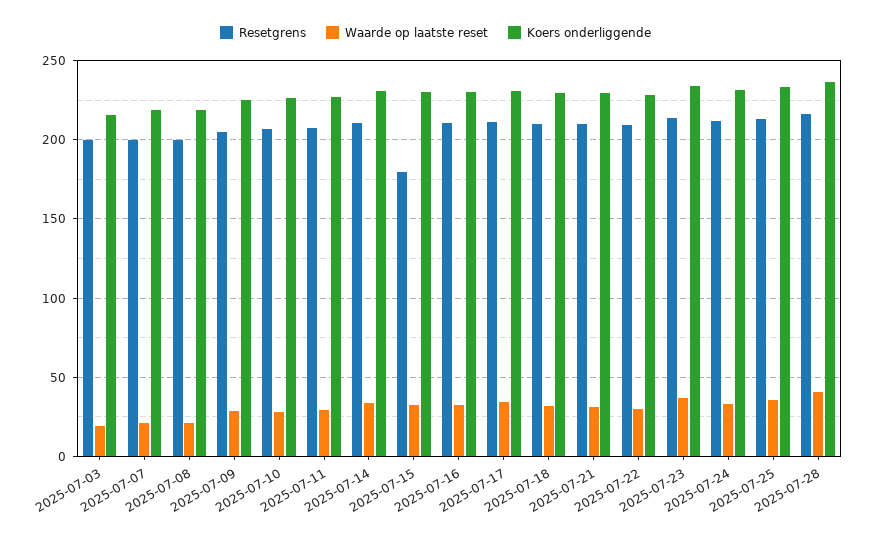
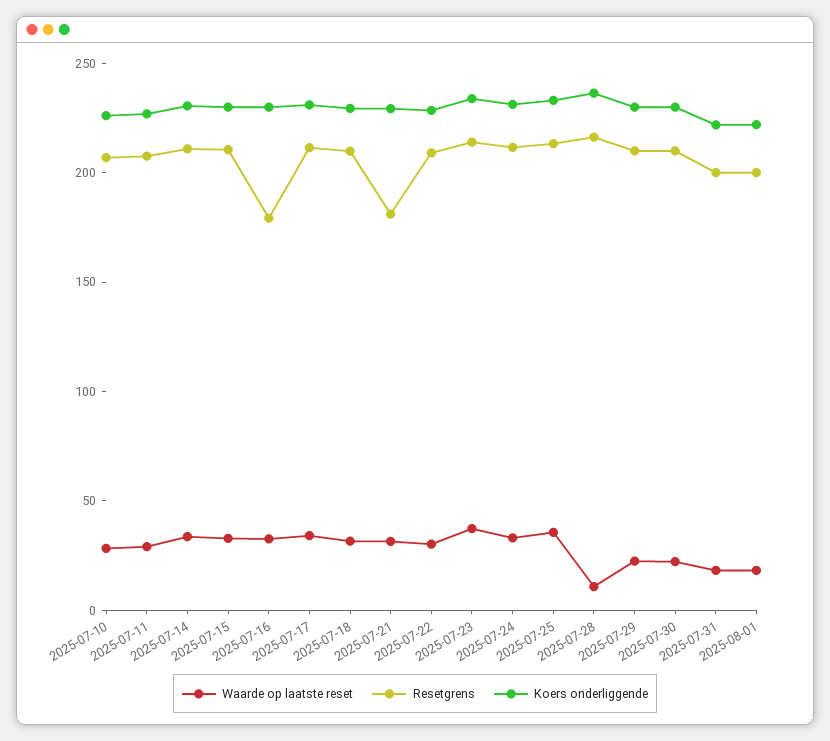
Resetgrens, 2025-07-03: 200 -> none
Waarde op laatste reset, 2025-07-03: 20 -> none
Koers onderliggende, 2025-07-03: 215 -> none
Resetgrens, 2025-07-07: 200 -> none
Waarde op laatste reset, 2025-07-07: 20 -> none
Koers onderliggende, 2025-07-07: 220 -> none
Resetgrens, 2025-07-08: 200 -> none
Waarde op laatste reset, 2025-07-08: 20 -> none
Koers onderliggende, 2025-07-08: 220 -> none
Resetgrens, 2025-07-09: 205 -> none
Waarde op laatste reset, 2025-07-09: 30 -> none
Koers onderliggende, 2025-07-09: 225 -> none
Resetgrens, 2025-07-15: 180 -> 210
Resetgrens, 2025-07-16: 210 -> 180
Resetgrens, 2025-07-21: 210 -> 180
Waarde op laatste reset, 2025-07-28: 40 -> 10
Waarde op laatste reset, 2025-07-29: none -> 20
Resetgrens, 2025-07-29: none -> 210
Koers onderliggende, 2025-07-29: none -> 230
Waarde op laatste reset, 2025-07-30: none -> 20
Resetgrens, 2025-07-30: none -> 210
Koers onderliggende, 2025-07-30: none -> 230
Waarde op laatste reset, 2025-07-31: none -> 20
Resetgrens, 2025-07-31: none -> 200
Koers onderliggende, 2025-07-31: none -> 220
Waarde op laatste reset, 2025-08-01: none -> 20
Resetgrens, 2025-08-01: none -> 200
Koers onderliggende, 2025-08-01: none -> 220

